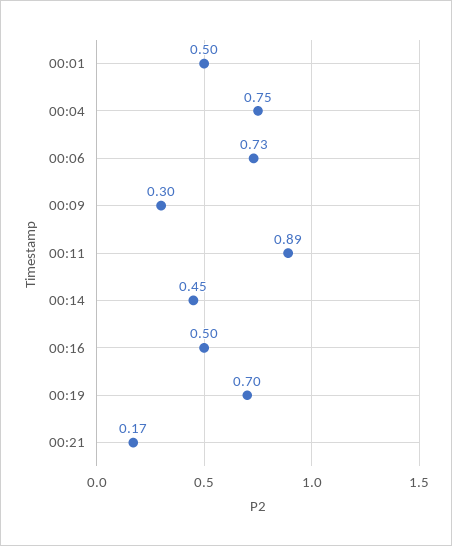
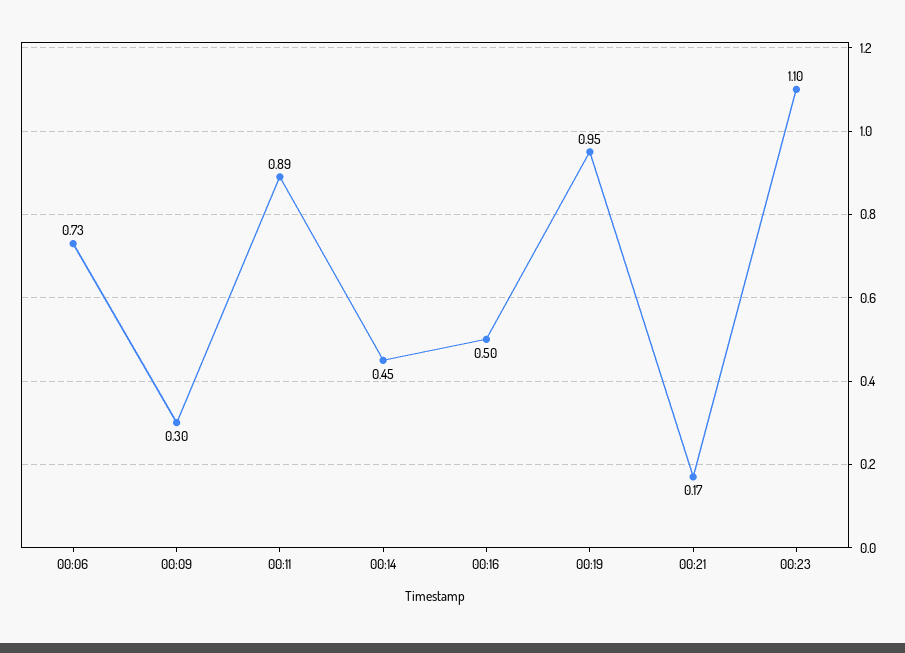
00:01: 0.5 -> none
00:04: 0.75 -> none
00:19: 0.7 -> 0.95
00:23: none -> 1.1

